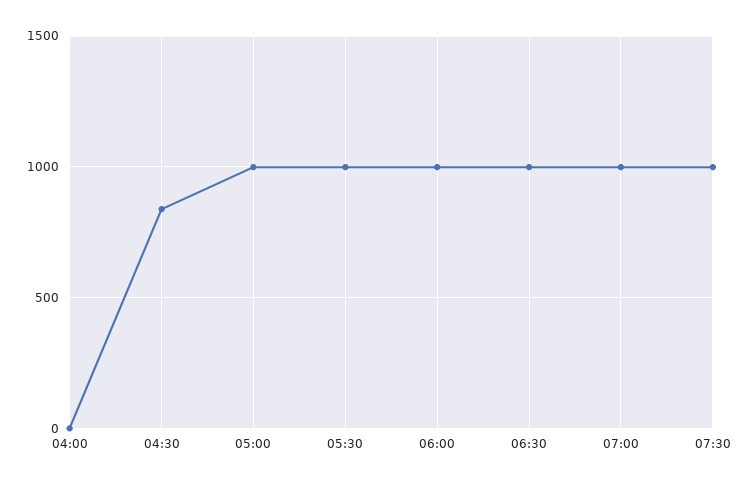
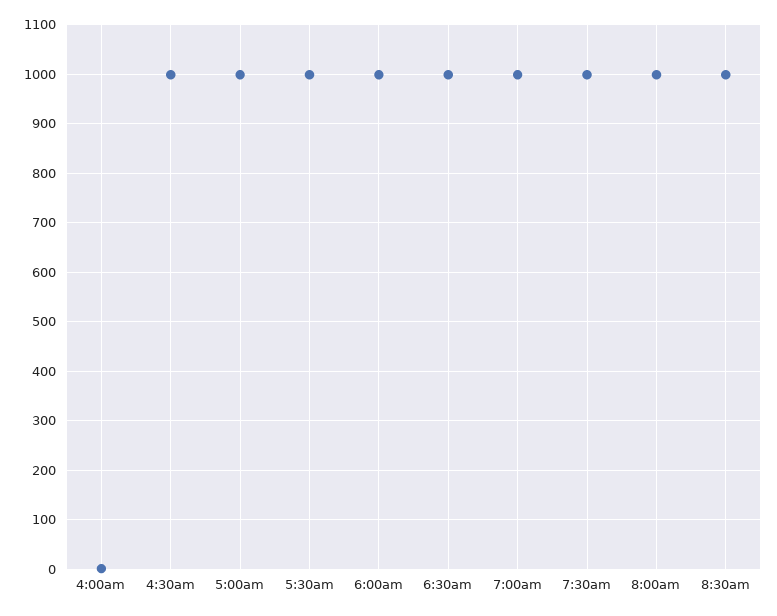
04:30: 850 -> 1000
8:00am: none -> 1000
8:30am: none -> 1000

